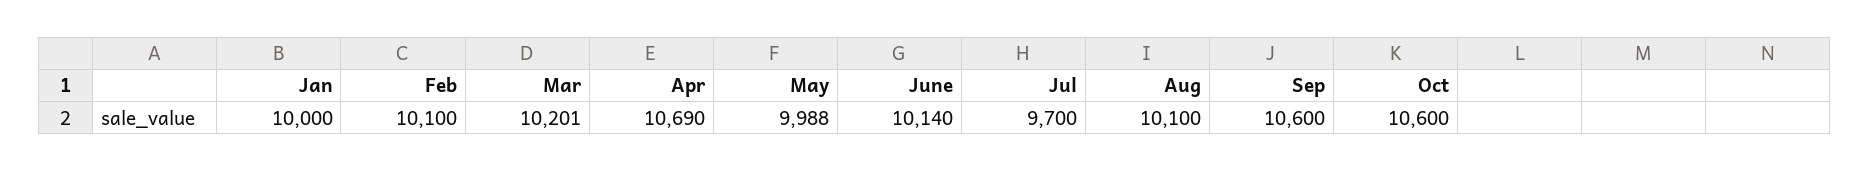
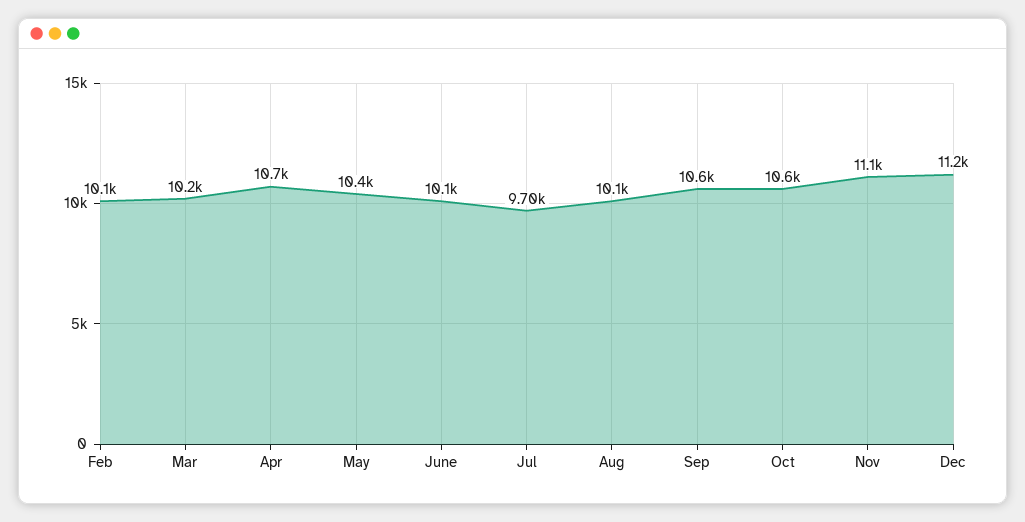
Jan: 10000 -> none
May: 9988 -> 10400
Nov: none -> 11100
Dec: none -> 11200

